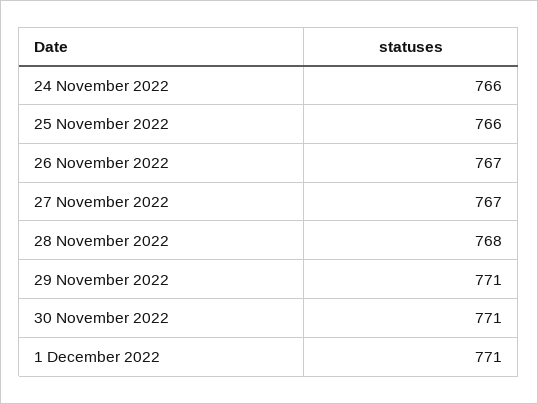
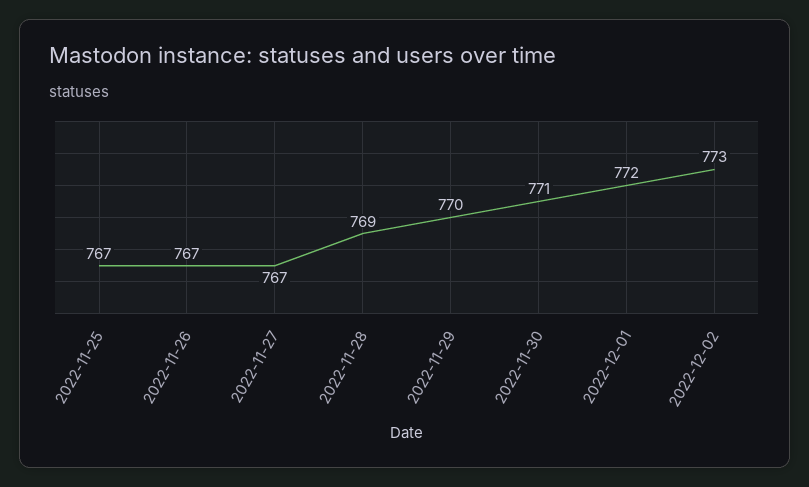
24 November 2022: 766 -> none
25 November 2022: 766 -> 767
28 November 2022: 768 -> 769
29 November 2022: 771 -> 770
1 December 2022: 771 -> 772
2022-12-02: none -> 773

